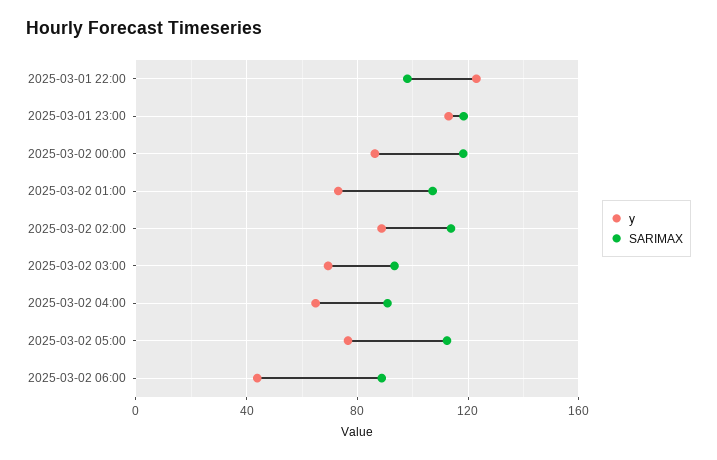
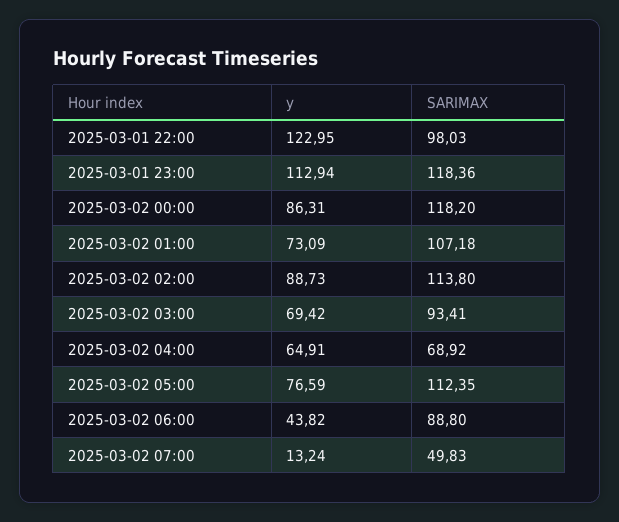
SARIMAX, 2025-03-02 04:00: 90 -> 68.92
y, 2025-03-02 07:00: none -> 13.24
SARIMAX, 2025-03-02 07:00: none -> 49.83

